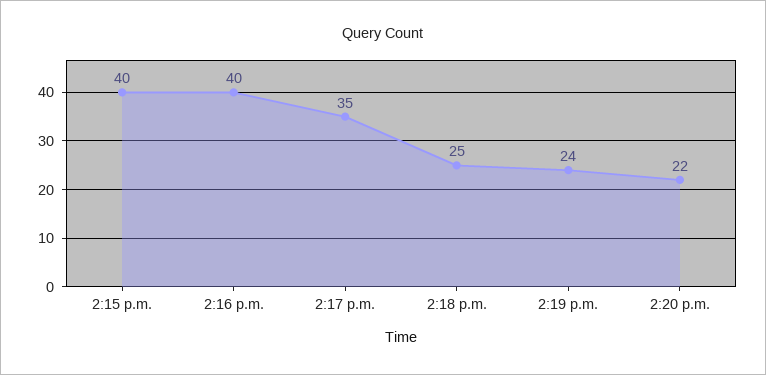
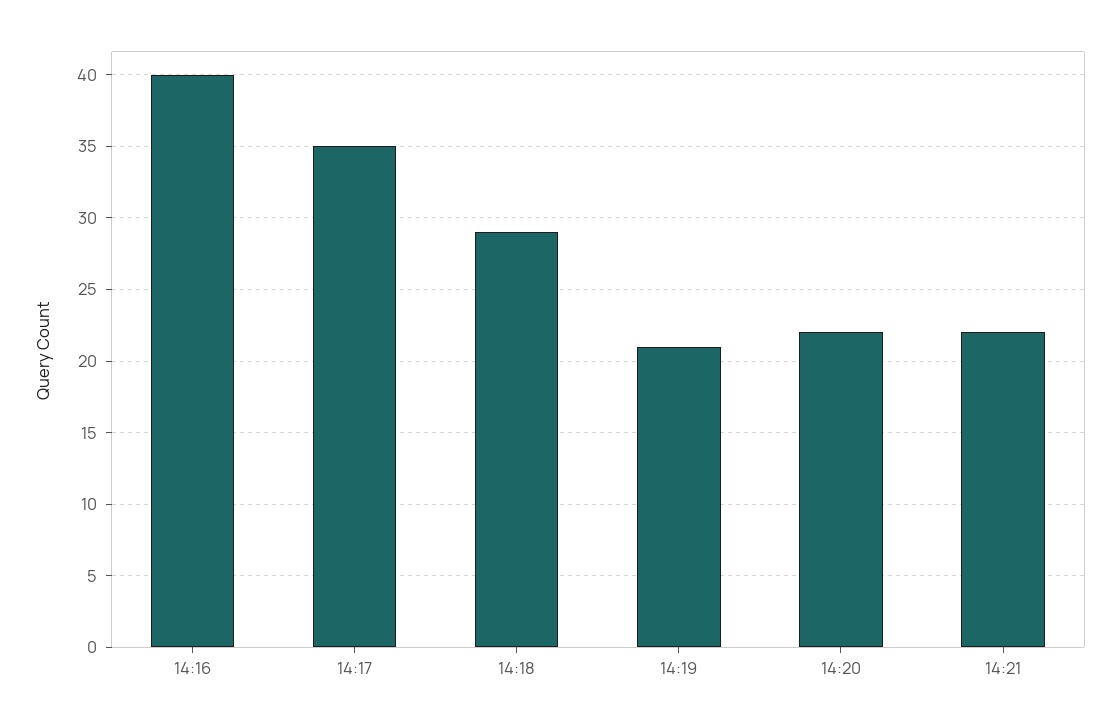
2:15 p.m.: 40 -> none
2:18 p.m.: 25 -> 29
2:19 p.m.: 24 -> 21
14:21: none -> 22

